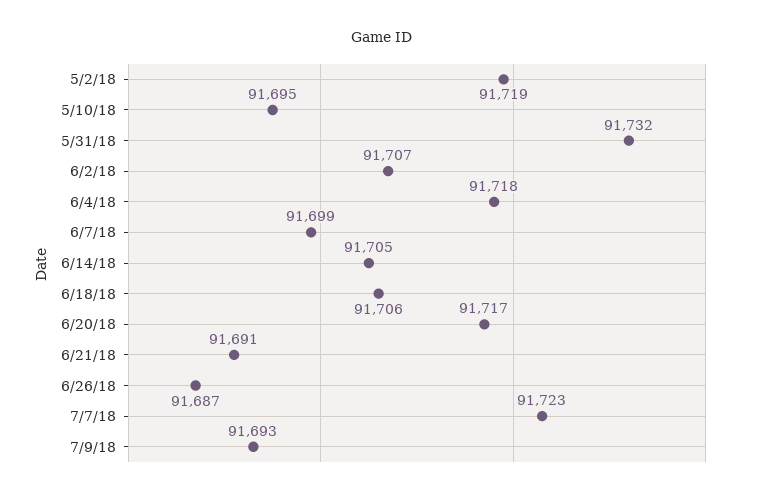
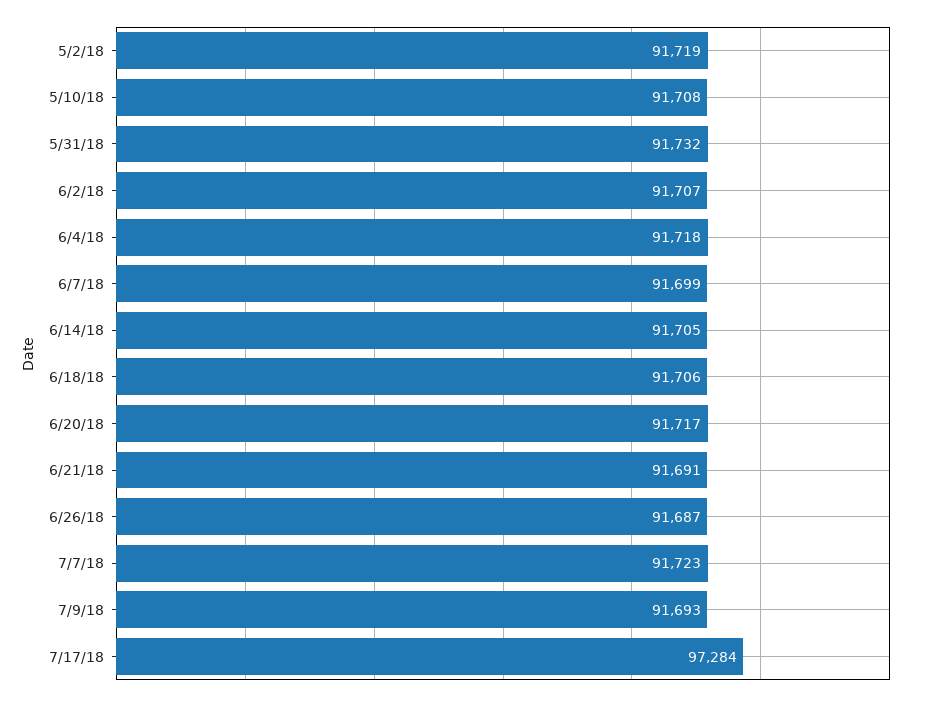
5/10/18: 91695 -> 91708
7/17/18: none -> 97284

